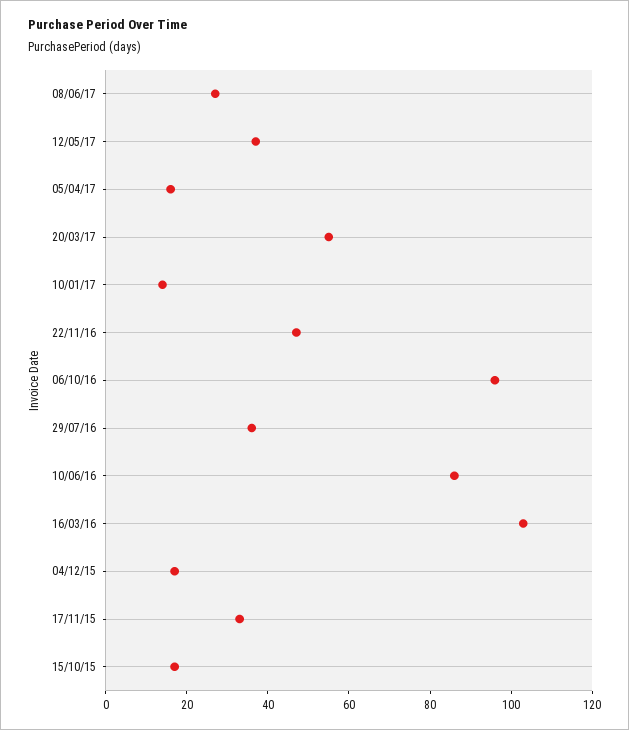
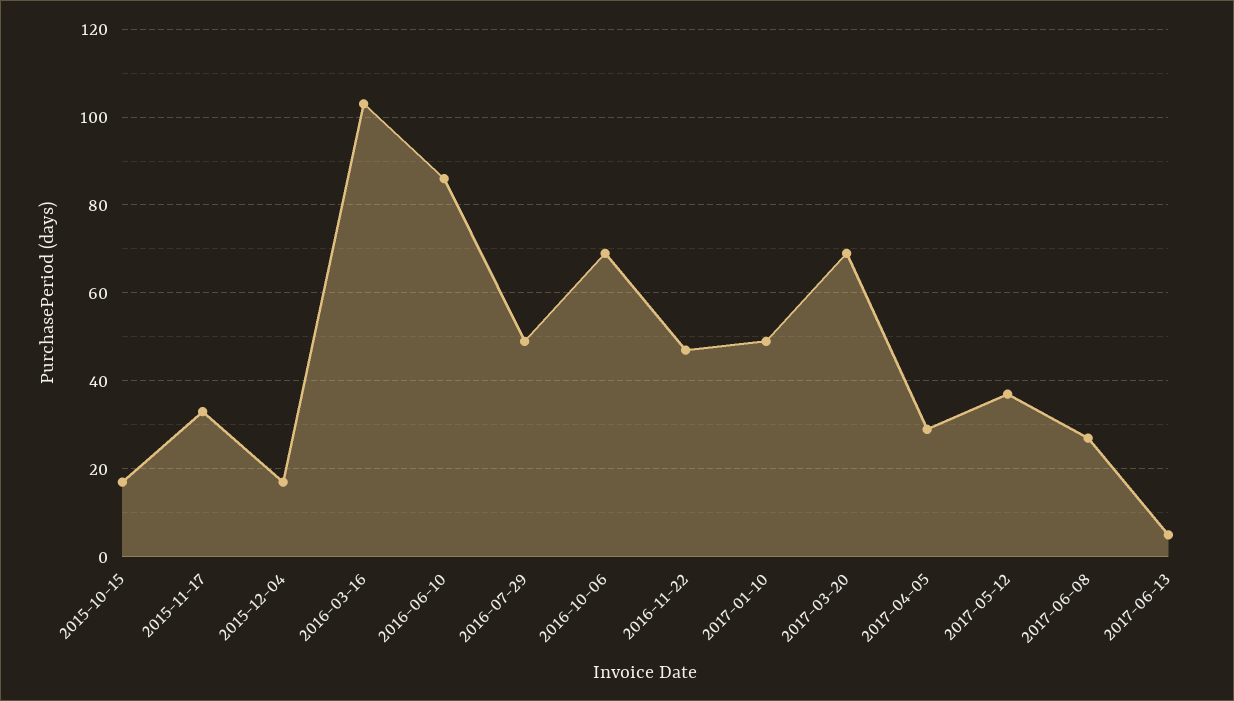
05/04/17: 15 -> 30
20/03/17: 55 -> 70
10/01/17: 15 -> 50
06/10/16: 95 -> 70
29/07/16: 35 -> 50
2017-06-13: none -> 5

